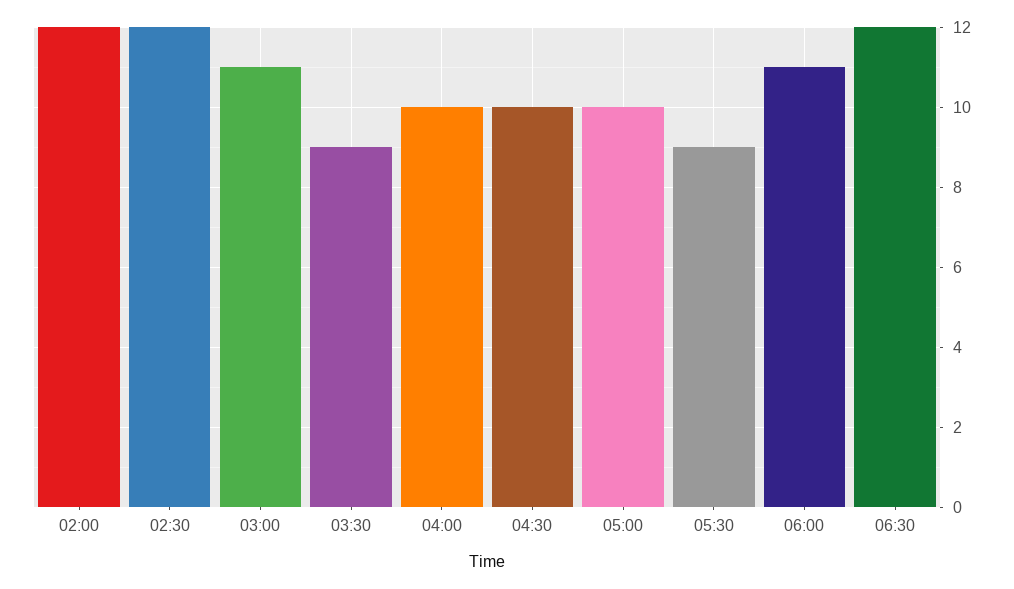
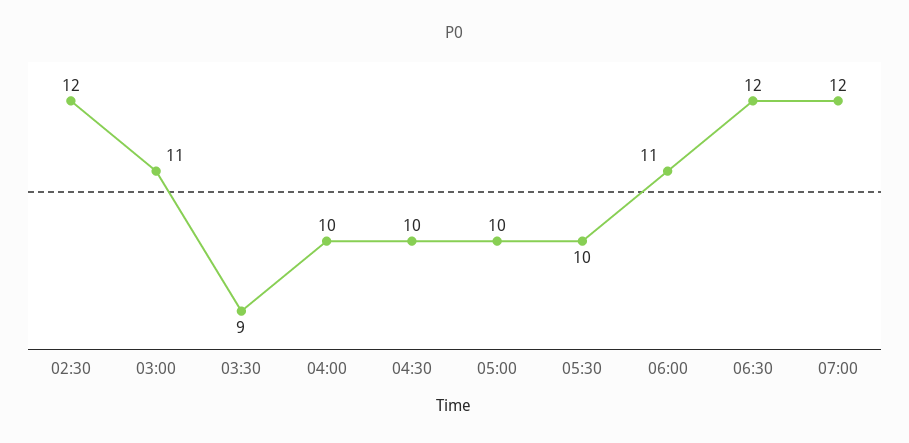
02:00: 12 -> none
05:30: 9 -> 10
07:00: none -> 12

